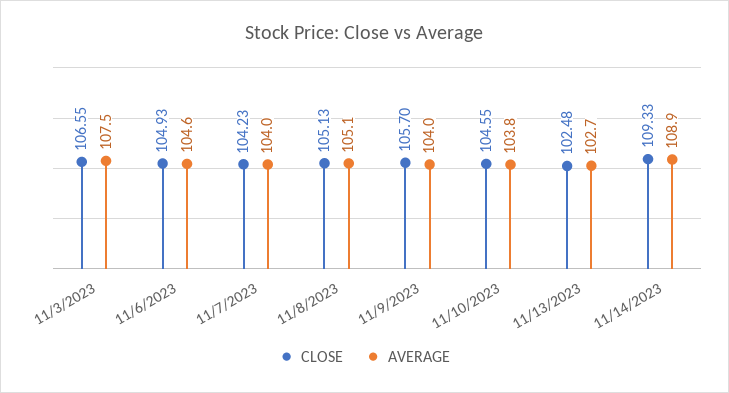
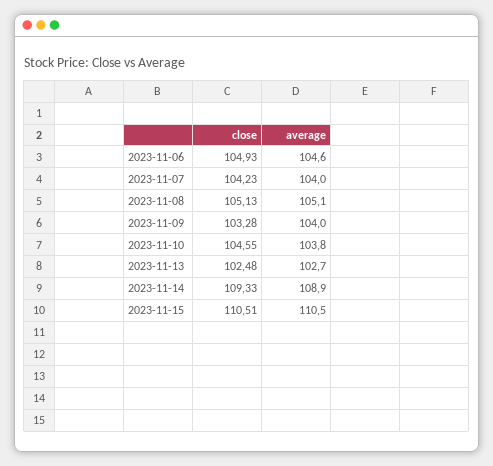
CLOSE, 11/3/2023: 106.55 -> none
AVERAGE, 11/3/2023: 107.5 -> none
CLOSE, 11/9/2023: 105.7 -> 103.28
CLOSE, 2023-11-15: none -> 110.51
AVERAGE, 2023-11-15: none -> 110.5

